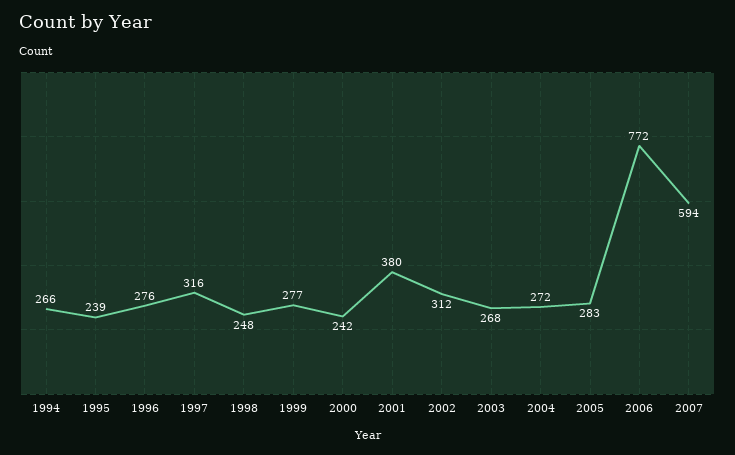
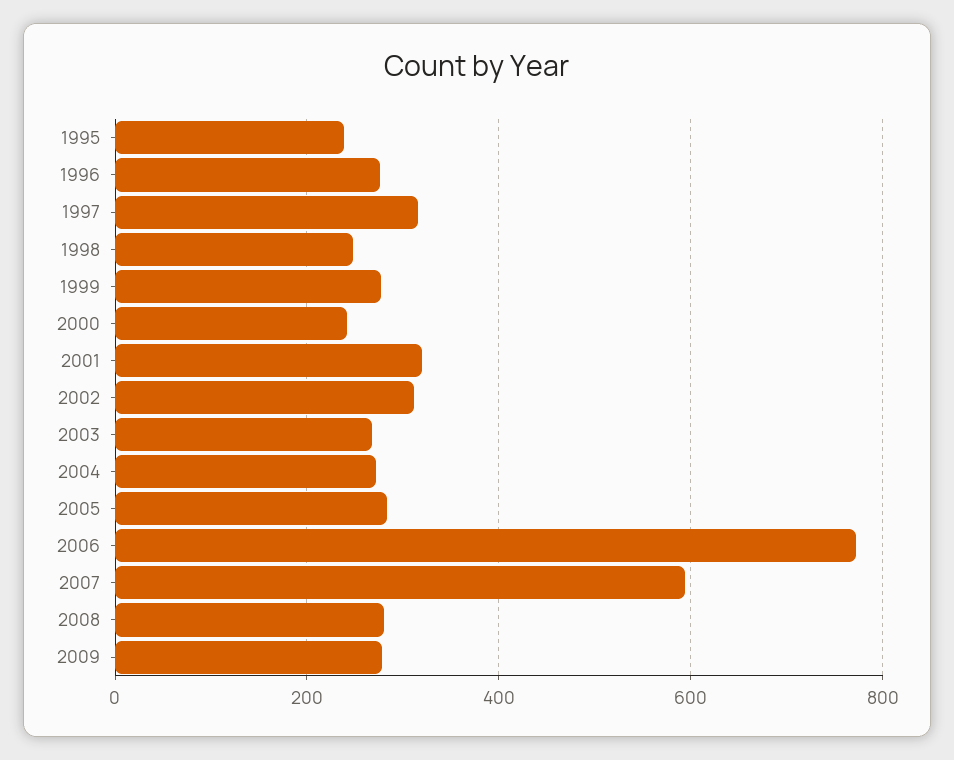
1994: 266 -> none
2001: 380 -> 320
2008: none -> 280
2009: none -> 280

